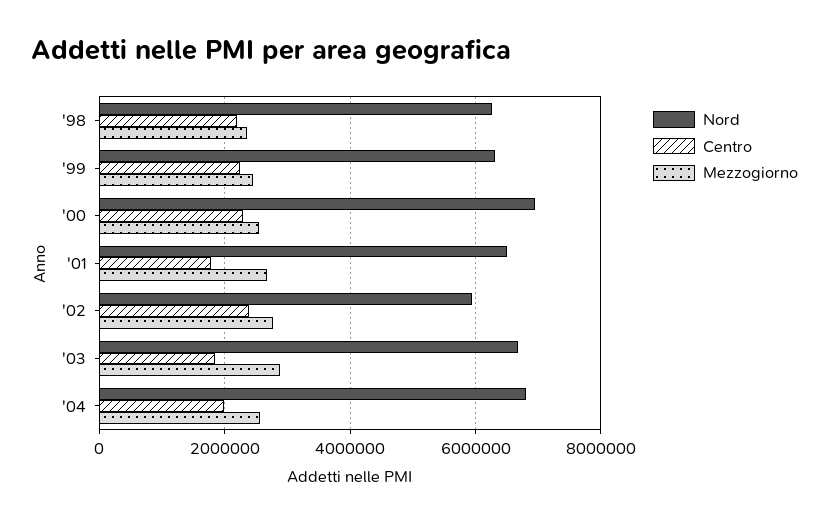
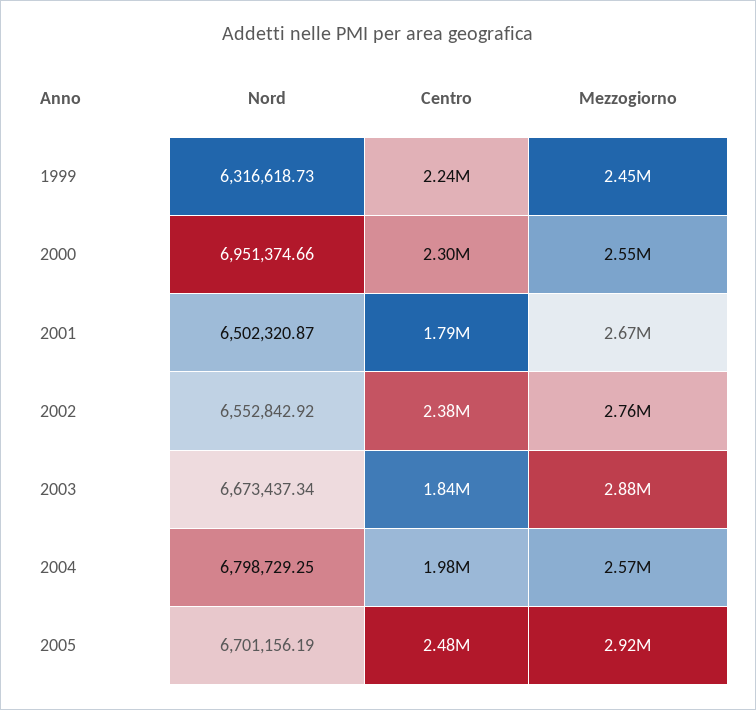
Nord, '98: 6200000 -> none
Centro, '98: 2200000 -> none
Mezzogiorno, '98: 2400000 -> none
Nord, '02: 6000000 -> 6552842.92
Nord, 2005: none -> 6701156.19
Centro, 2005: none -> 2480000
Mezzogiorno, 2005: none -> 2920000

